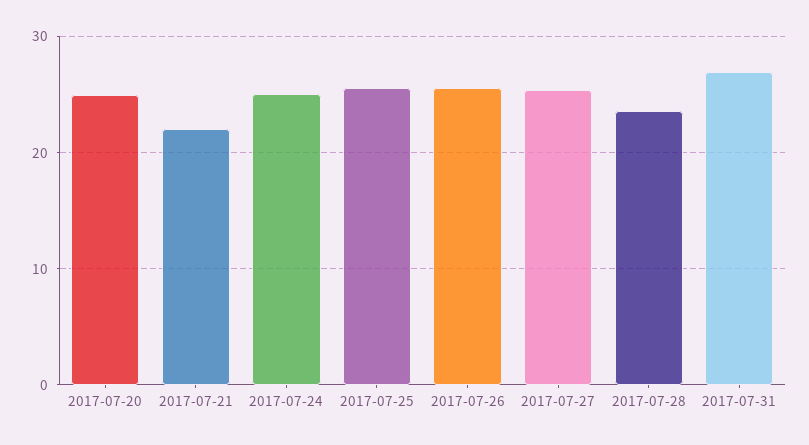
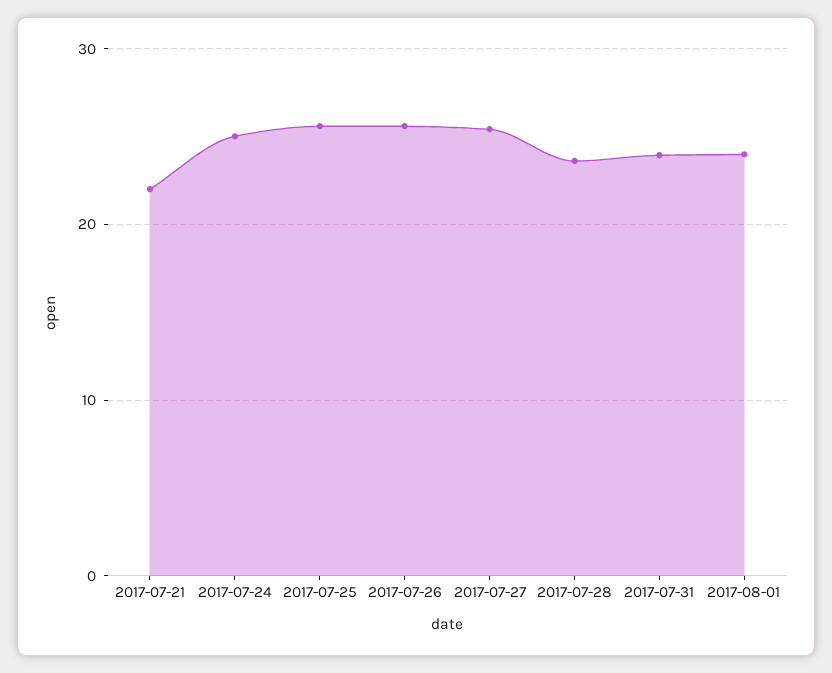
2017-07-20: 25 -> none
2017-07-31: 27 -> 24
2017-08-01: none -> 24

